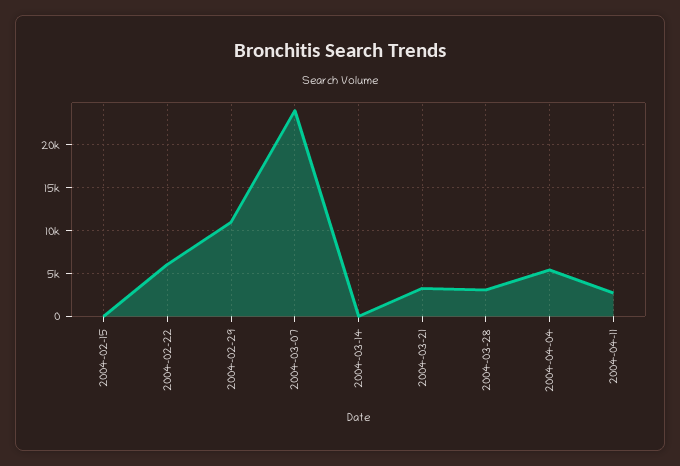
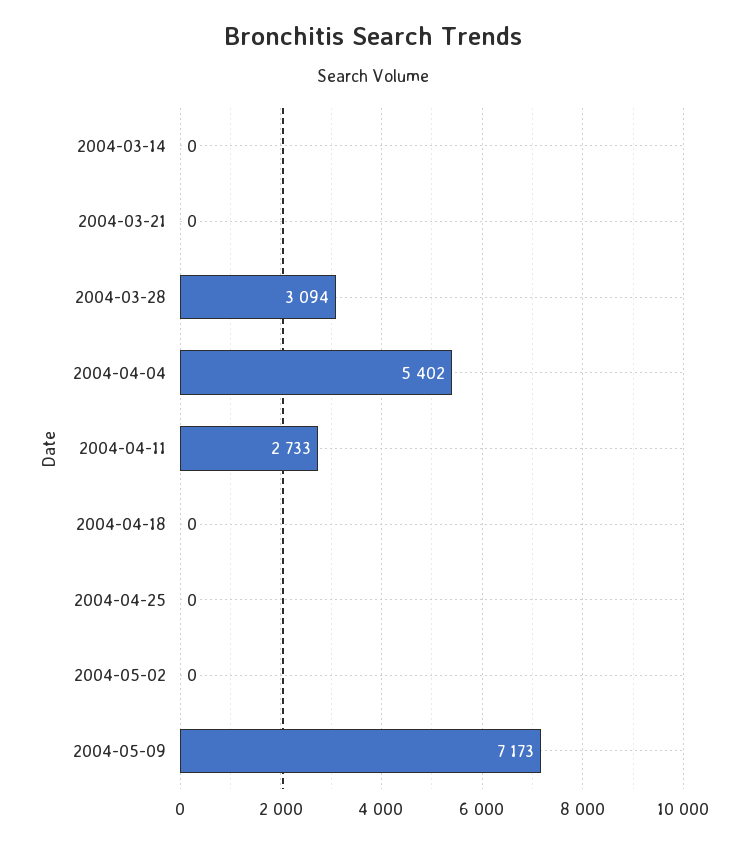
2004-02-15: 0 -> none
2004-02-22: 6000 -> none
2004-02-29: 11000 -> none
2004-03-07: 24000 -> none
2004-03-21: 3000 -> 0
2004-04-18: none -> 0
2004-04-25: none -> 0
2004-05-02: none -> 0
2004-05-09: none -> 7173

